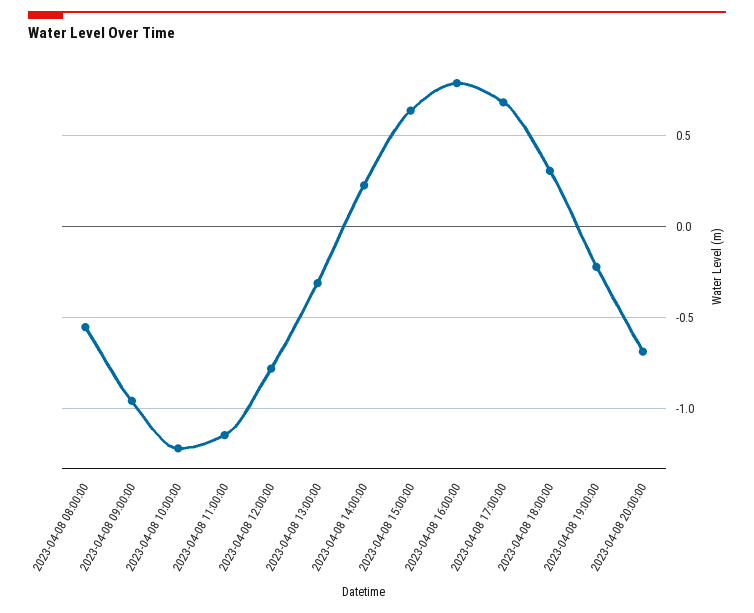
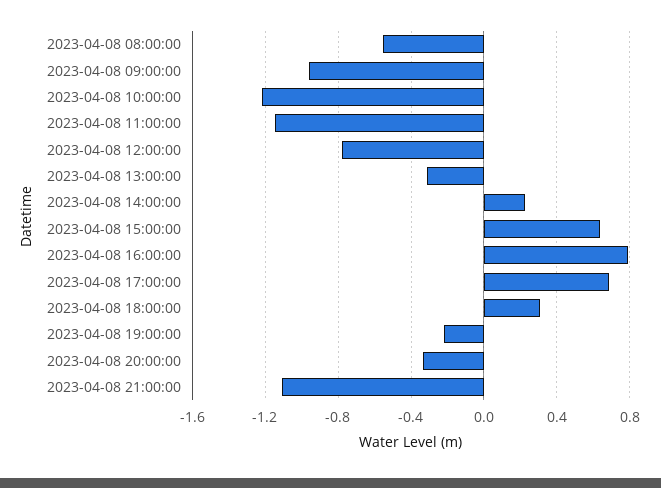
2023-04-08 20:00:00: -0.7 -> -0.35
2023-04-08 21:00:00: none -> -1.1

